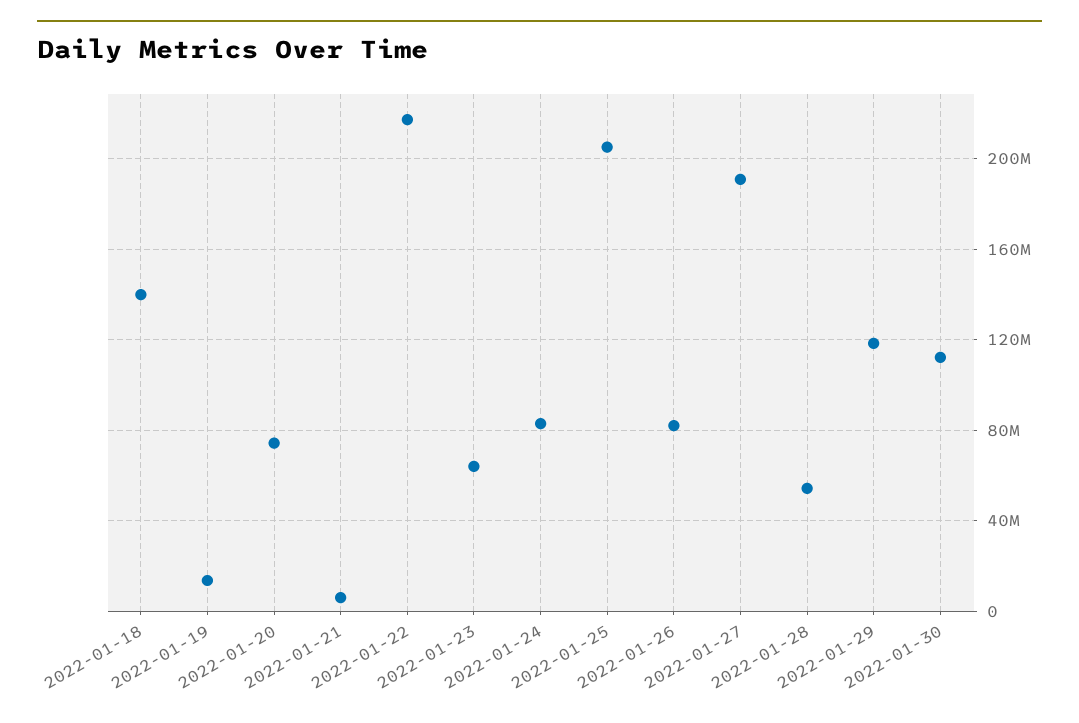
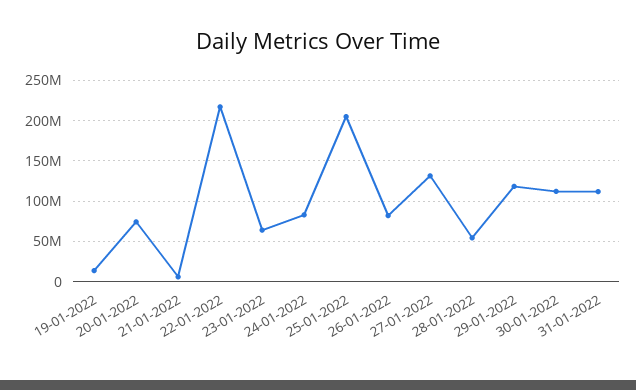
2022-01-18: 140000000 -> none
2022-01-27: 190000000 -> 130000000
31-01-2022: none -> 110000000

